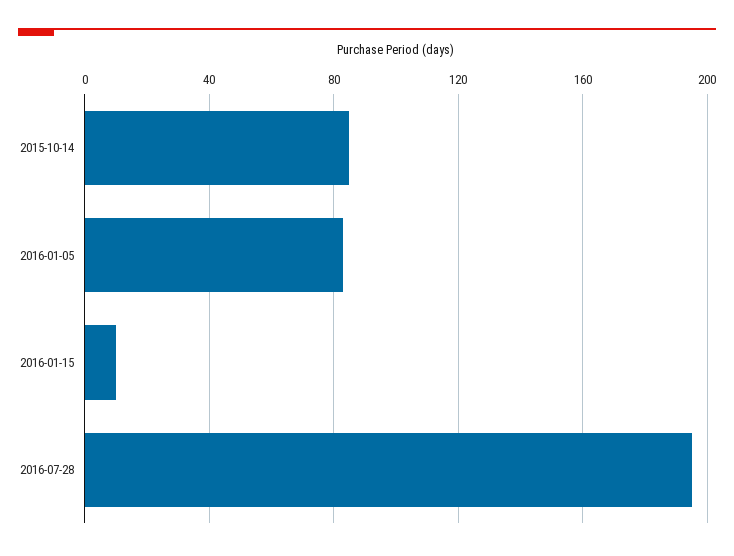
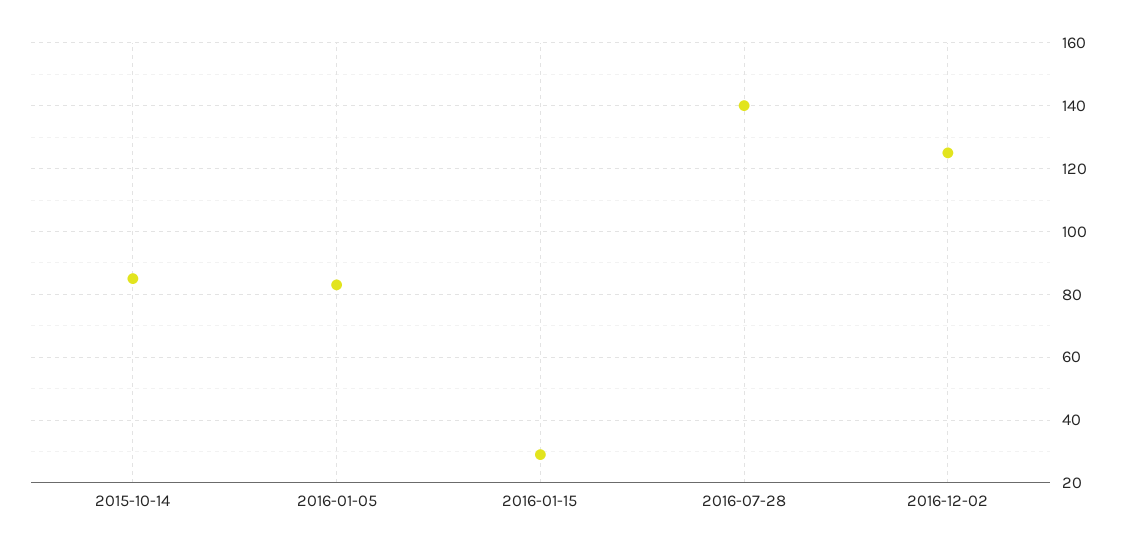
2016-01-15: 10 -> 30
2016-07-28: 195 -> 140
2016-12-02: none -> 125

